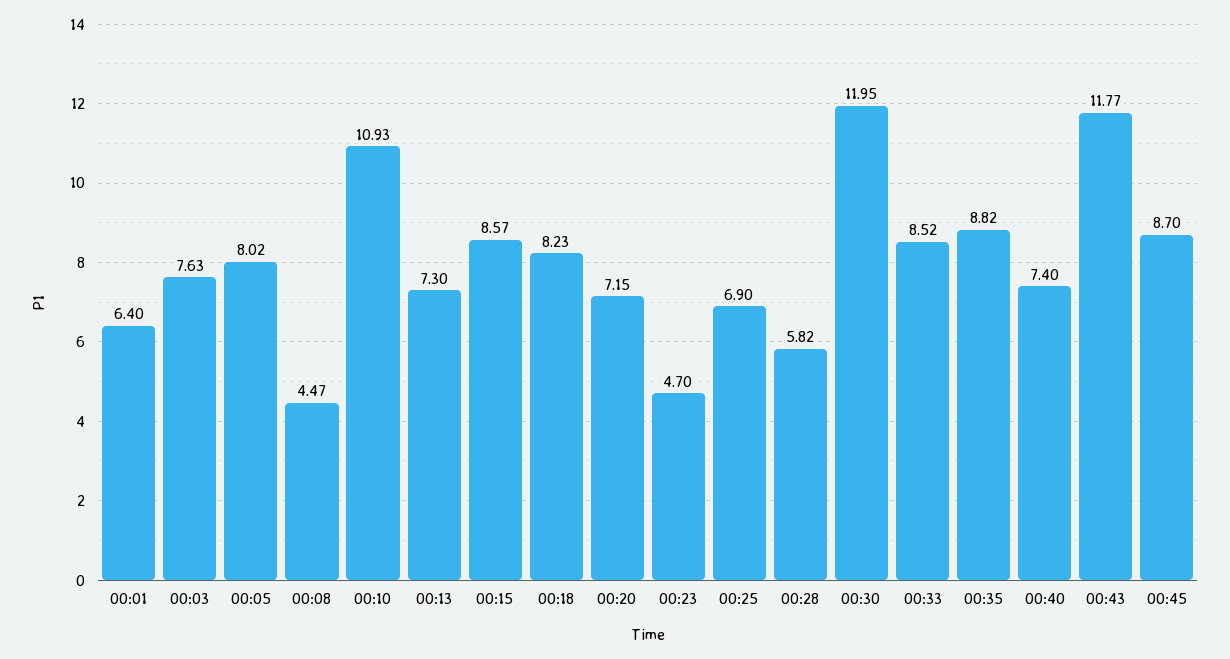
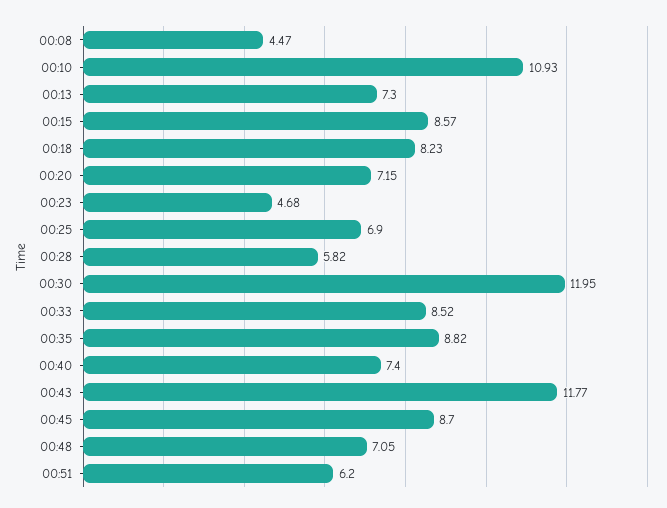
00:01: 6.4 -> none
00:03: 7.63 -> none
00:05: 8.02 -> none
00:23: 4.7 -> 4.68
00:48: none -> 7.05
00:51: none -> 6.2

